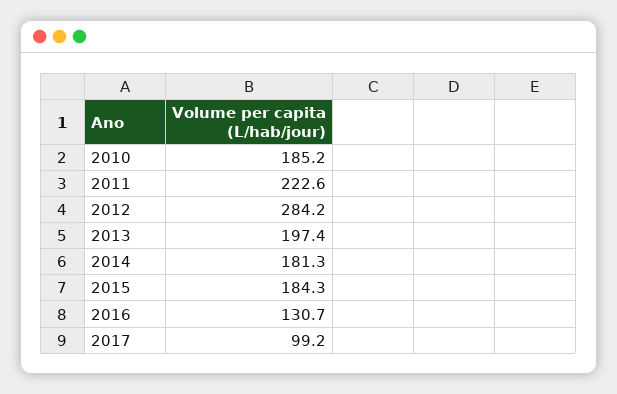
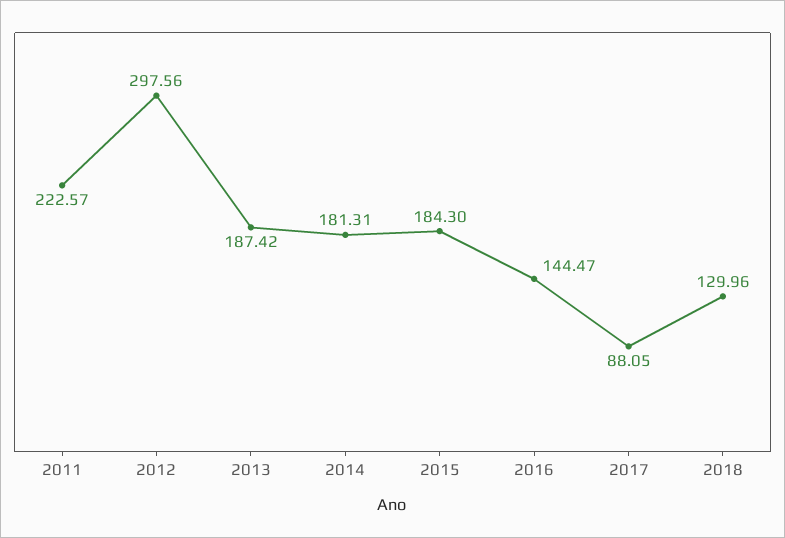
2010: 185.2 -> none
2012: 284.2 -> 297.56
2013: 197.4 -> 187.42
2016: 130.7 -> 144.47
2017: 99.2 -> 88.05
2018: none -> 129.96

